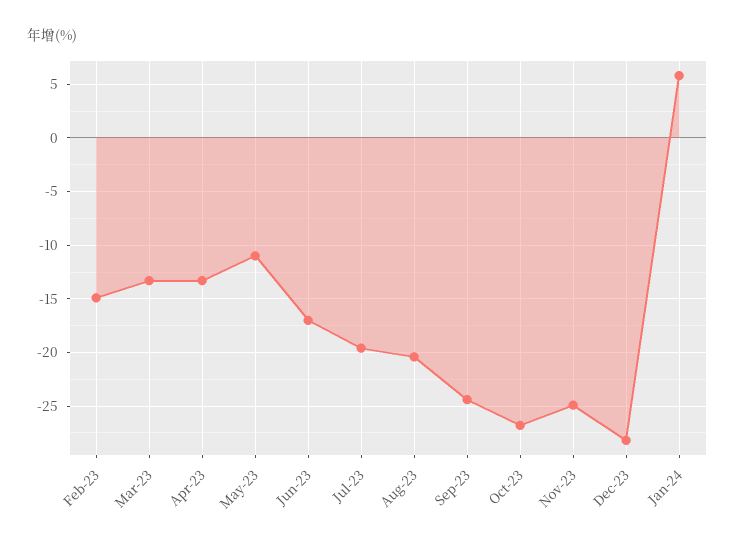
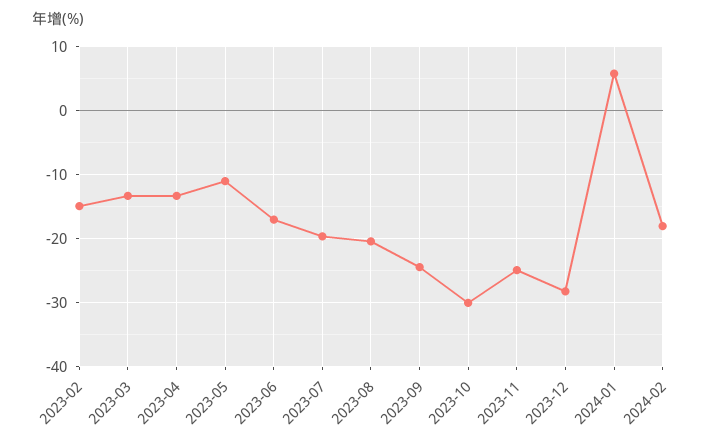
Oct-23: -27 -> -30
2024-02: none -> -18

